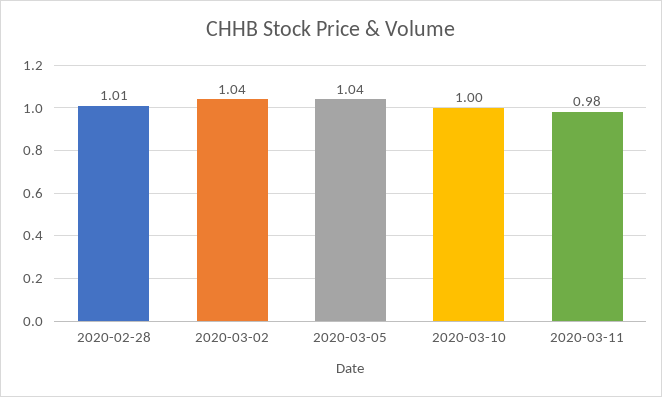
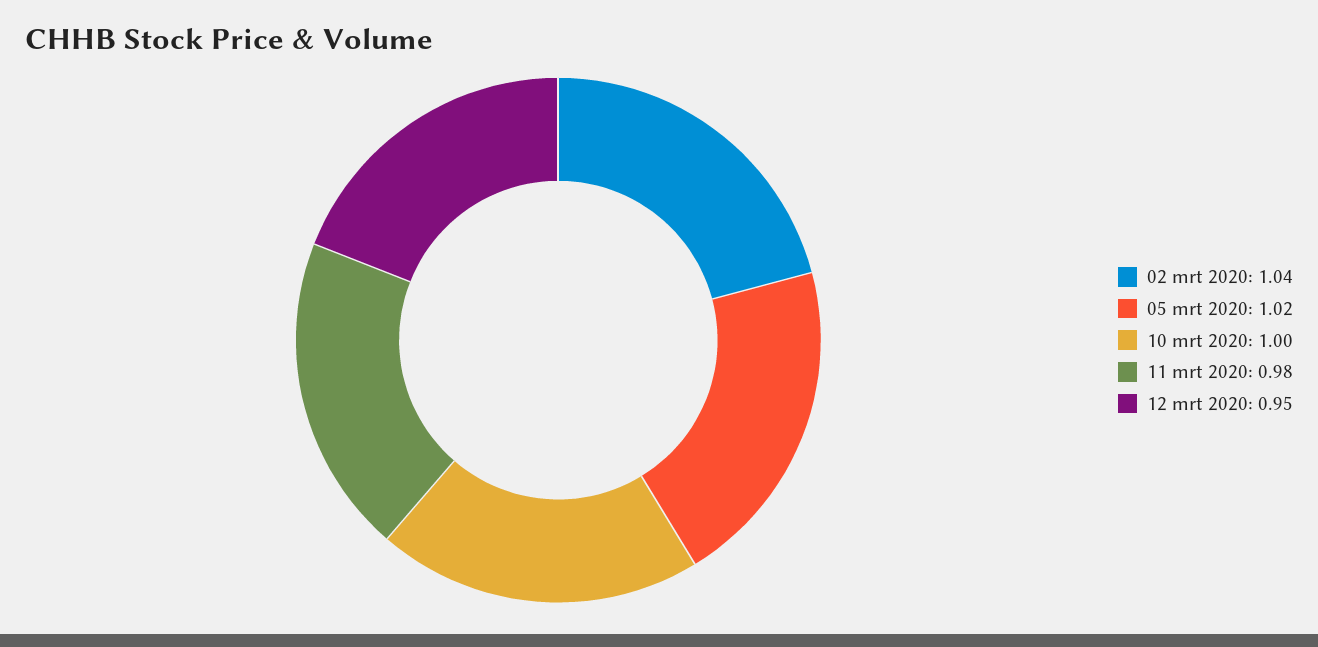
2020-02-28: 1.01 -> none
2020-03-05: 1.04 -> 1.02
12 mrt 2020: none -> 0.95

